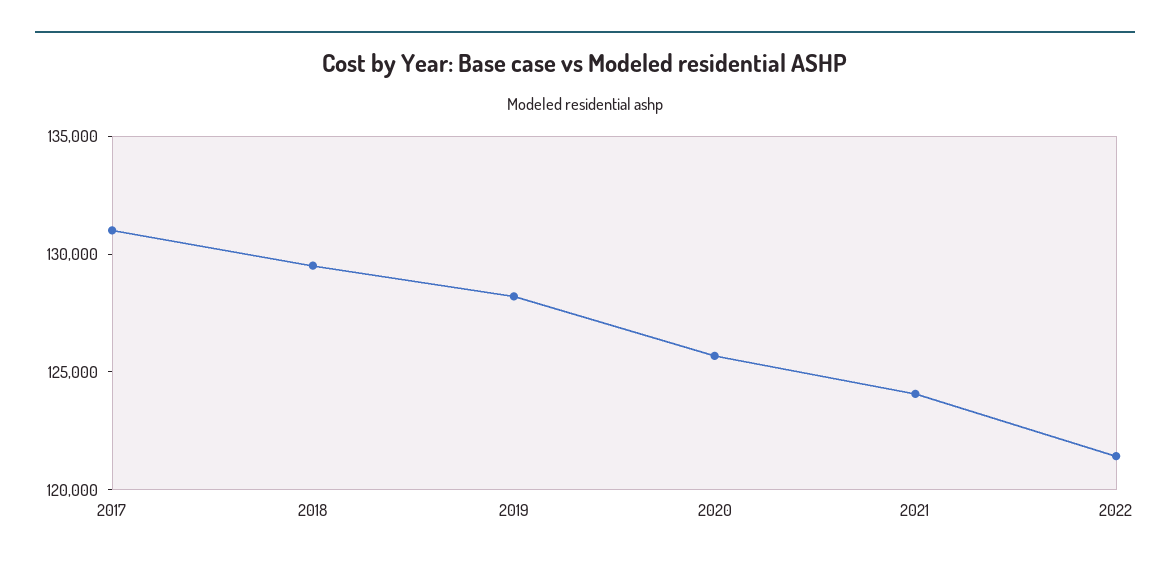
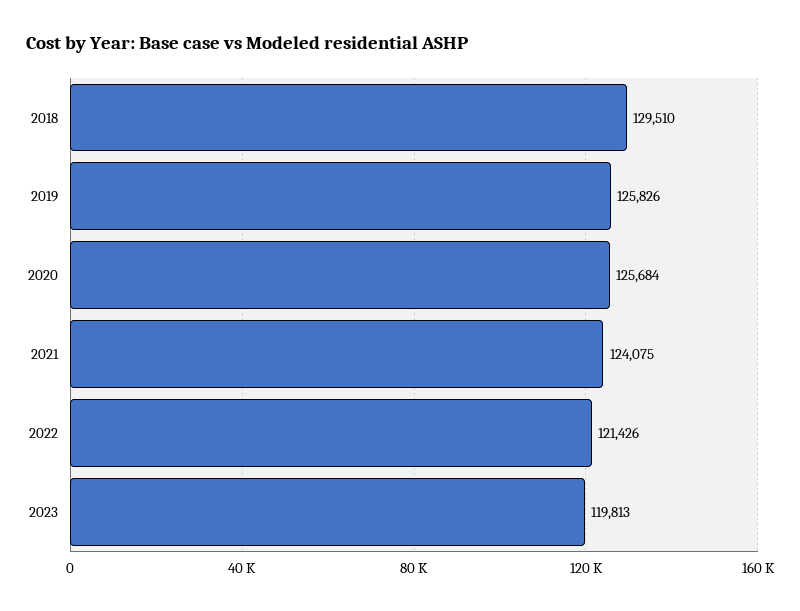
2017: 131000 -> none
2019: 128000 -> 125826
2023: none -> 119813

